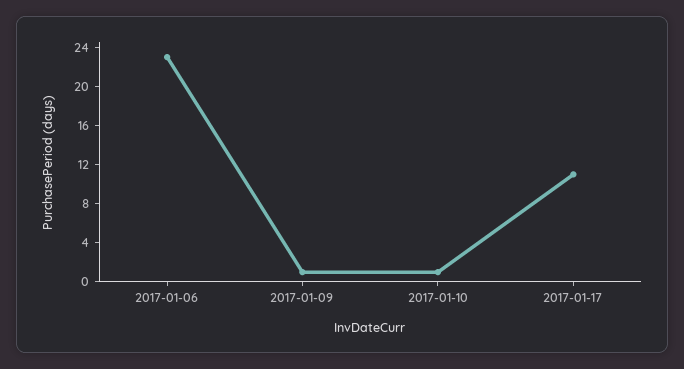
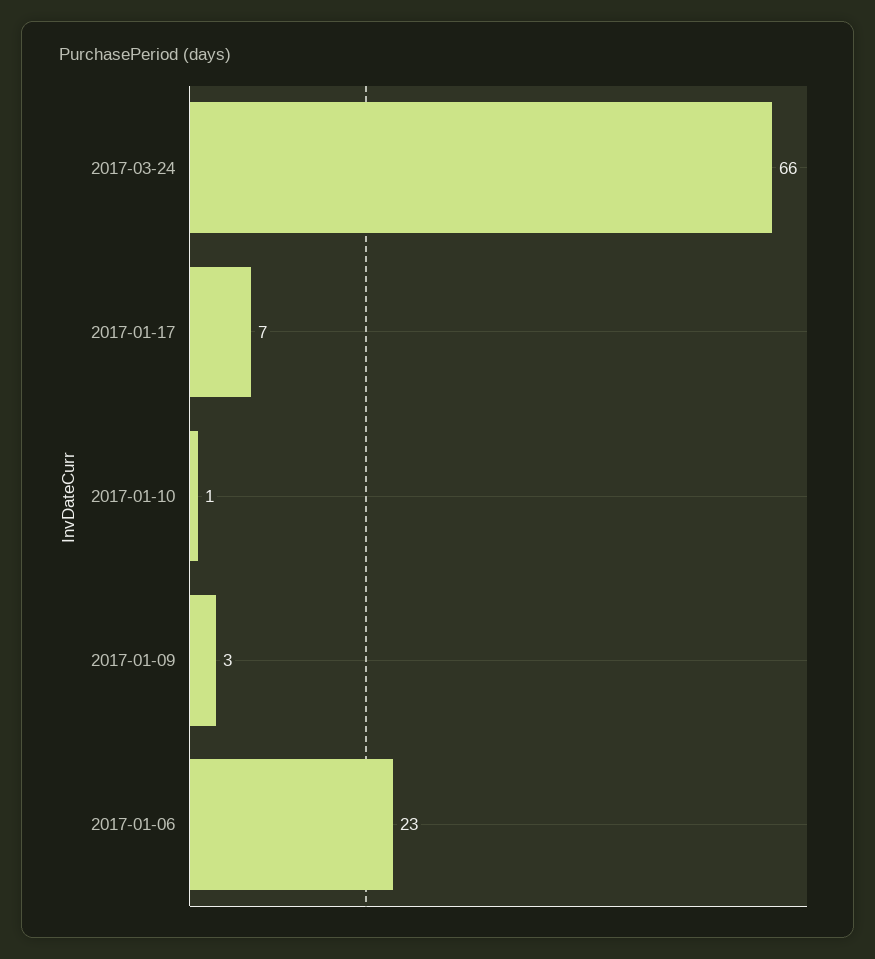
2017-01-09: 1 -> 3
2017-01-17: 11 -> 7
2017-03-24: none -> 66

